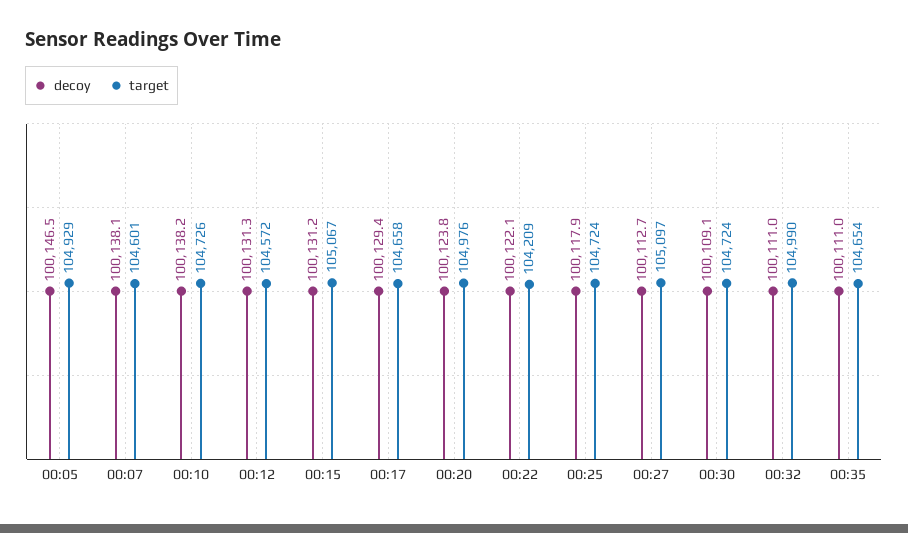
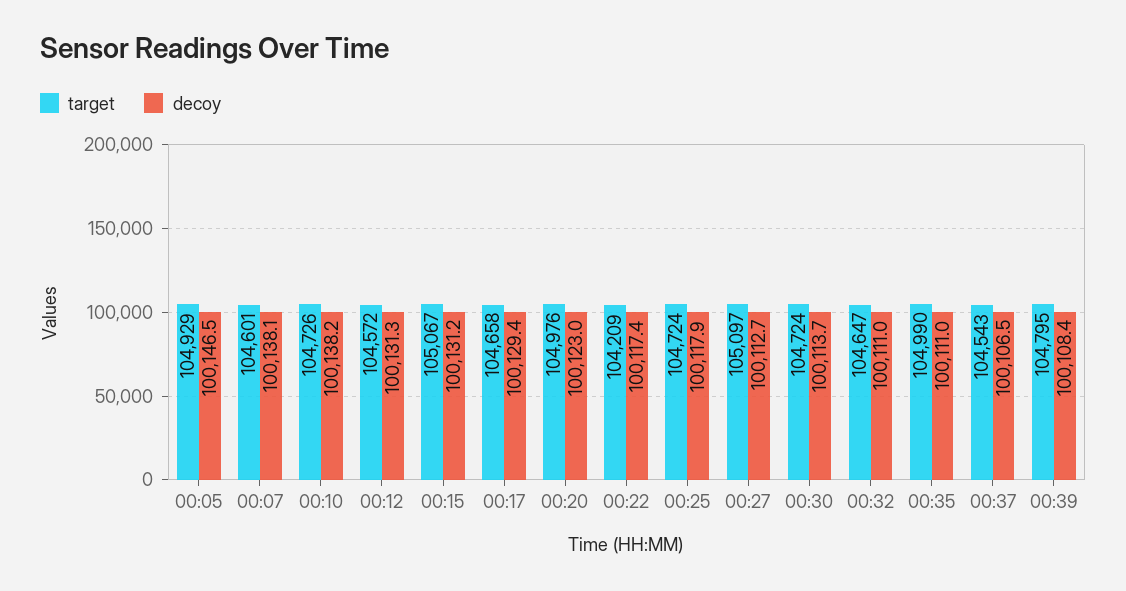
decoy, 00:20: 100123.8 -> 100123
decoy, 00:22: 100122.1 -> 100117.4
decoy, 00:30: 100109.1 -> 100113.7
target, 00:32: 104990 -> 104647
target, 00:35: 104654 -> 104990
target, 00:37: none -> 104543
decoy, 00:37: none -> 100106.5
target, 00:39: none -> 104795
decoy, 00:39: none -> 100108.4

